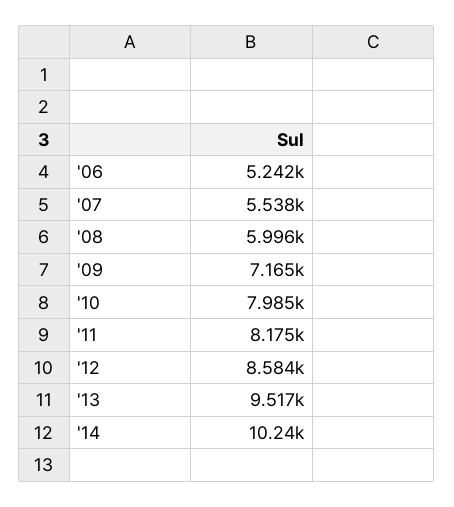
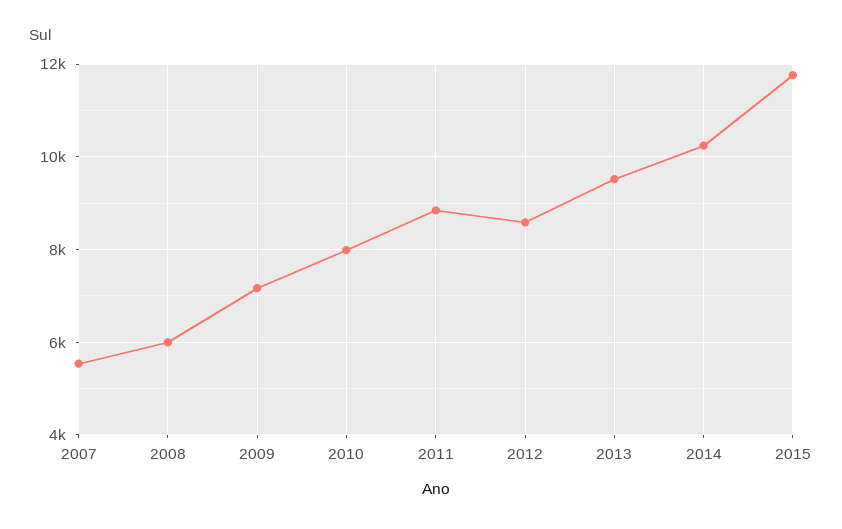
'06: 5242 -> none
'11: 8175 -> 8800
2015: none -> 11800

